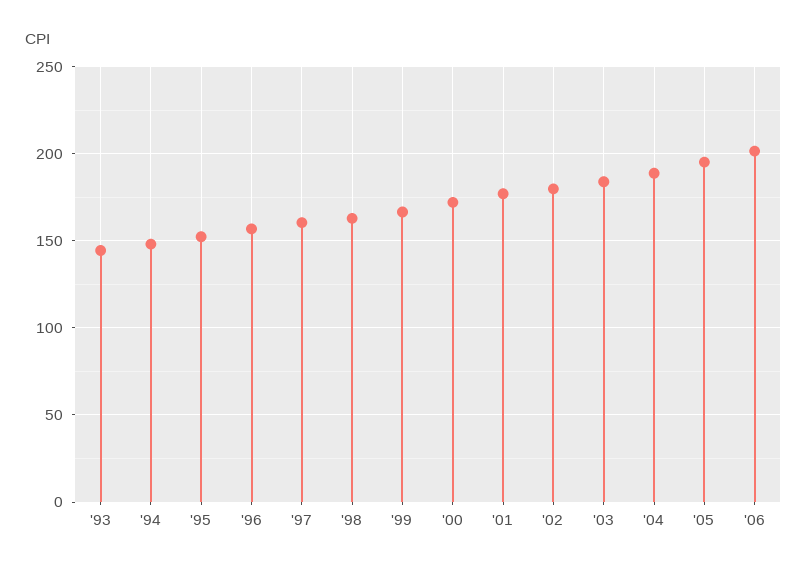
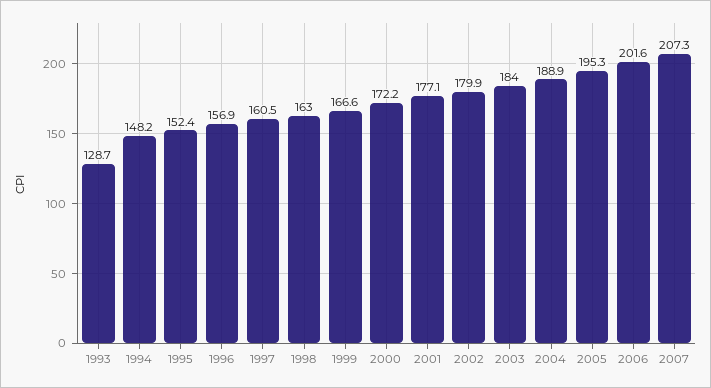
'93: 145 -> 128.7
2007: none -> 207.3

